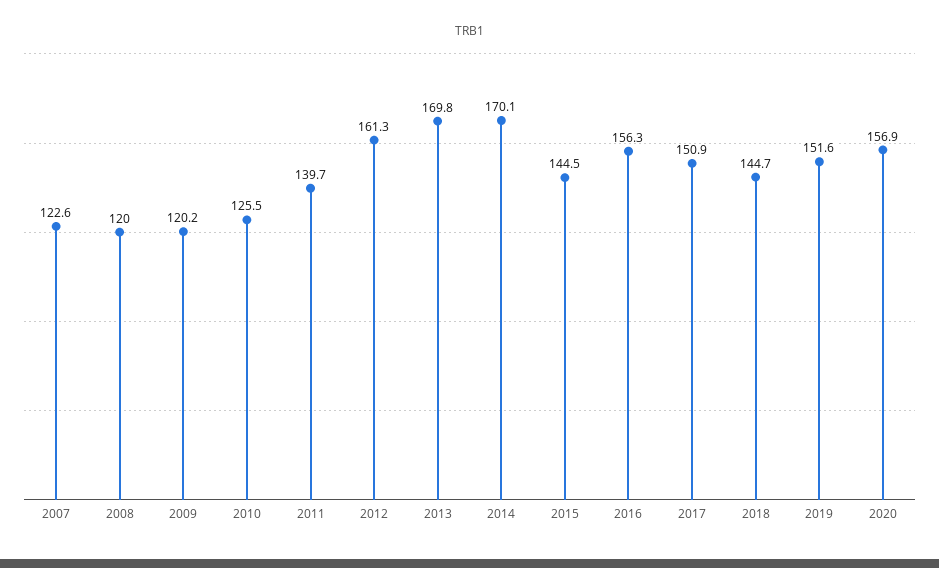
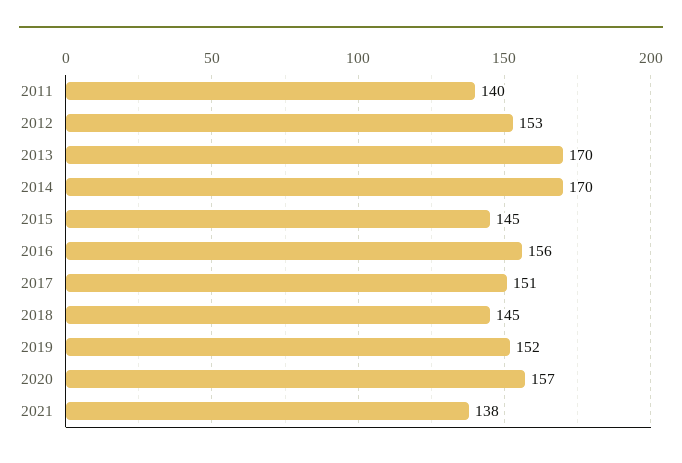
2007: 122.6 -> none
2008: 120 -> none
2009: 120.2 -> none
2010: 125.5 -> none
2012: 161.3 -> 153
2021: none -> 138

